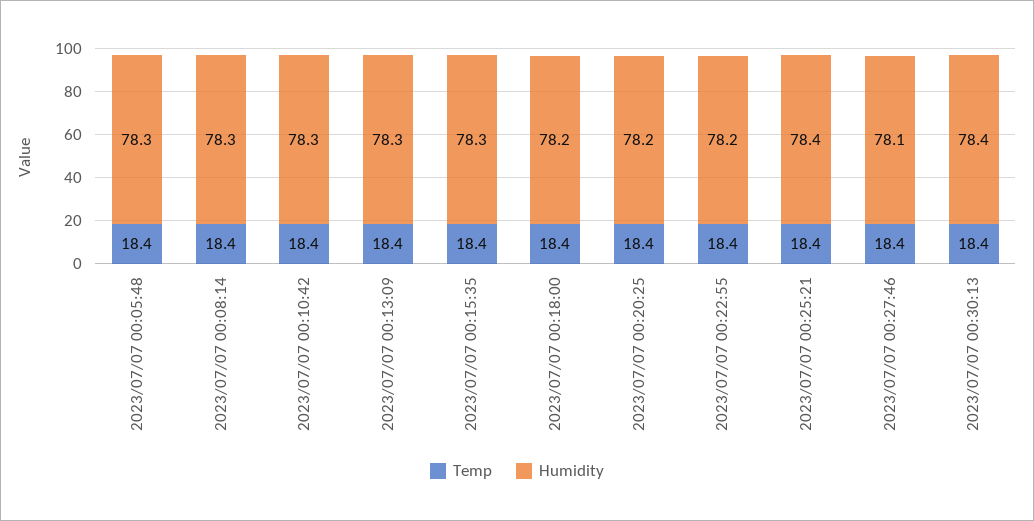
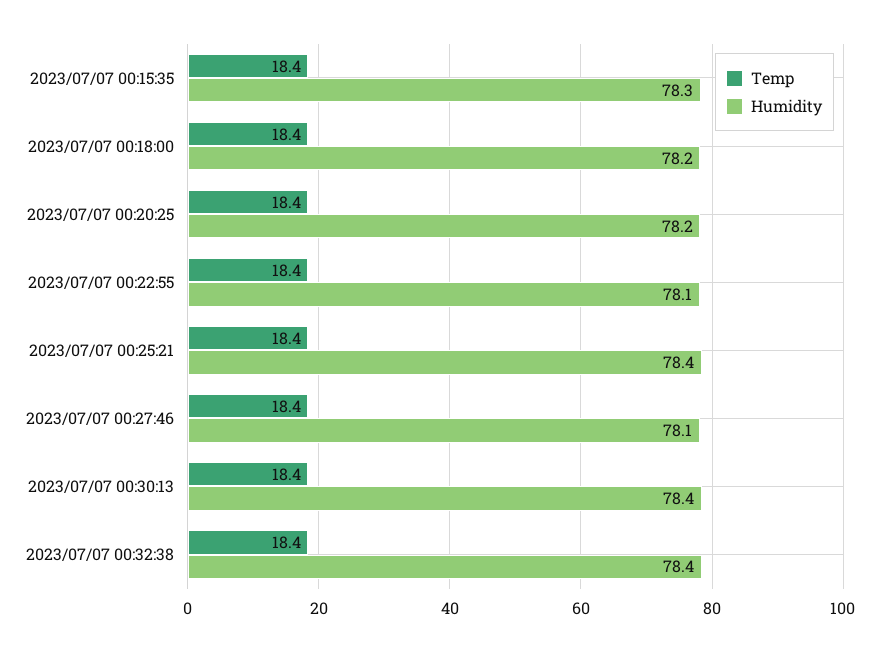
Temp, 2023/07/07 00:05:48: 18.4 -> none
Humidity, 2023/07/07 00:05:48: 78.3 -> none
Temp, 2023/07/07 00:08:14: 18.4 -> none
Humidity, 2023/07/07 00:08:14: 78.3 -> none
Temp, 2023/07/07 00:10:42: 18.4 -> none
Humidity, 2023/07/07 00:10:42: 78.3 -> none
Temp, 2023/07/07 00:13:09: 18.4 -> none
Humidity, 2023/07/07 00:13:09: 78.3 -> none
Humidity, 2023/07/07 00:22:55: 78.2 -> 78.1
Temp, 2023/07/07 00:32:38: none -> 18.4
Humidity, 2023/07/07 00:32:38: none -> 78.4

